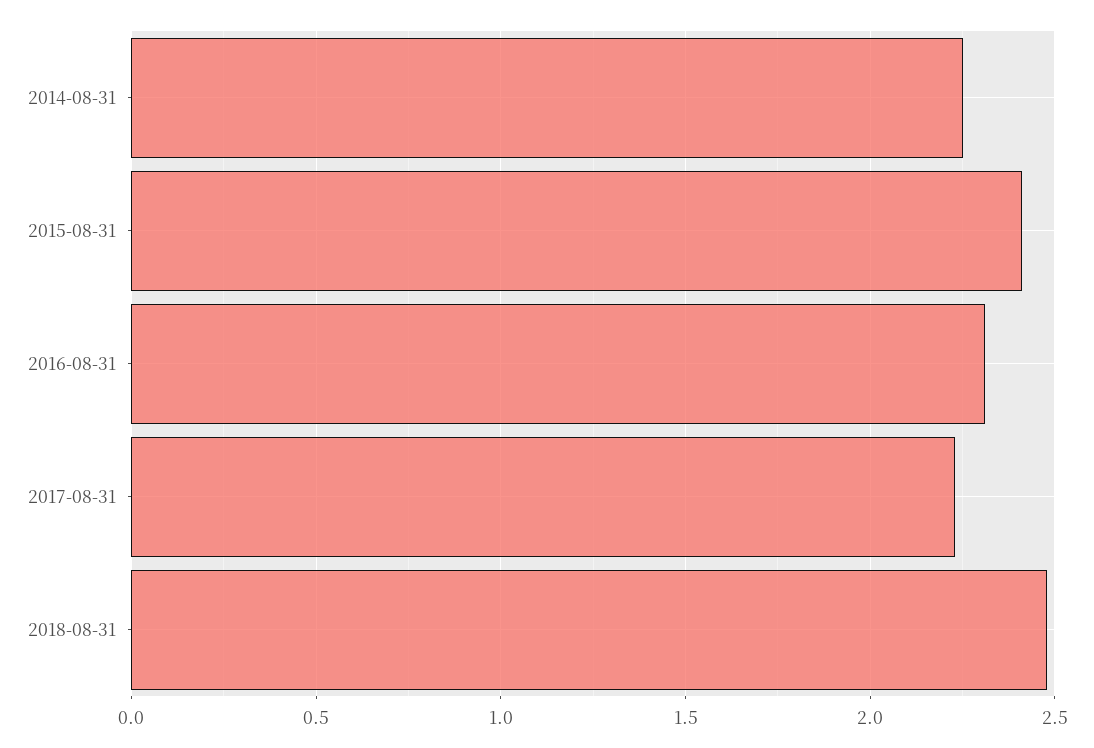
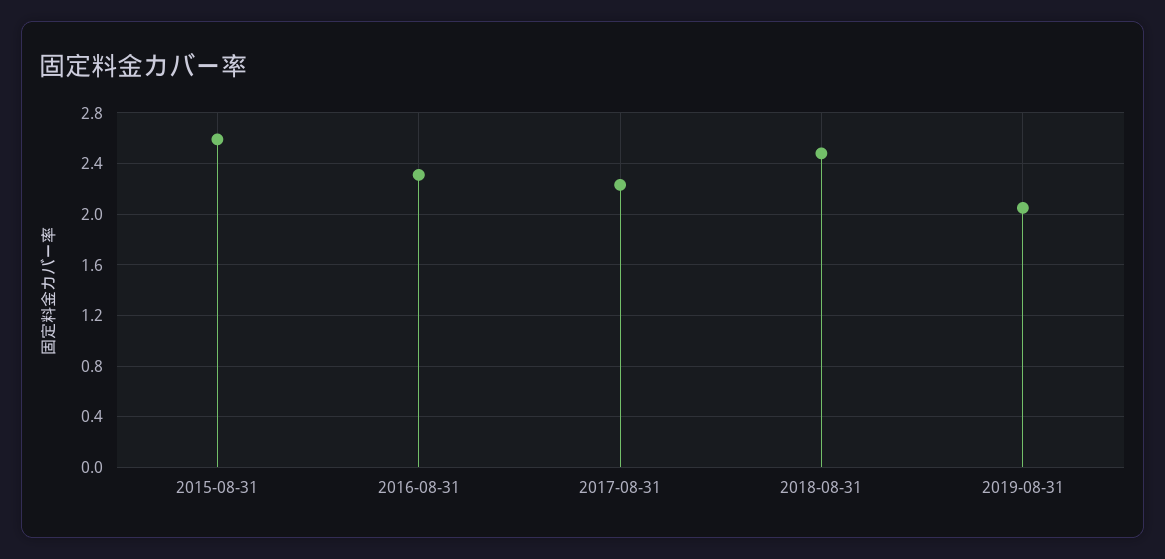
2014-08-31: 2.25 -> none
2015-08-31: 2.4 -> 2.6
2019-08-31: none -> 2.05

